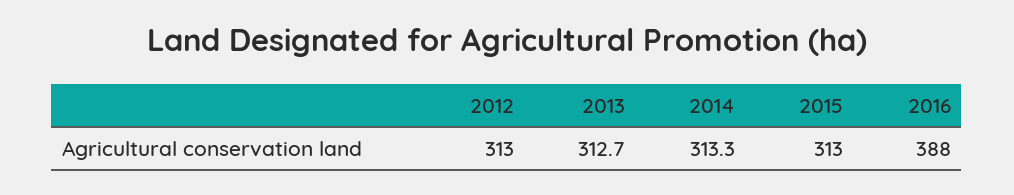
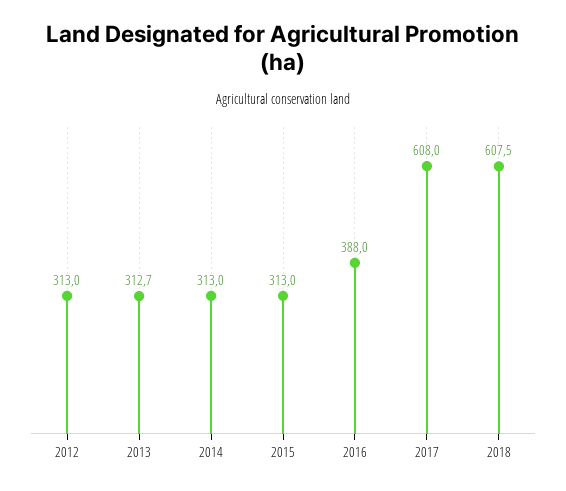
2014: 313.3 -> 313
2017: none -> 608
2018: none -> 607.5

